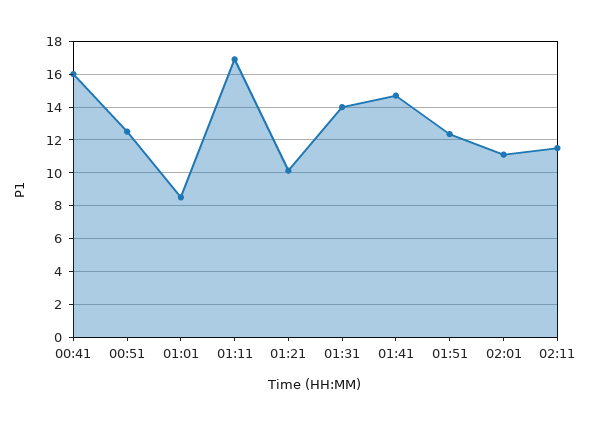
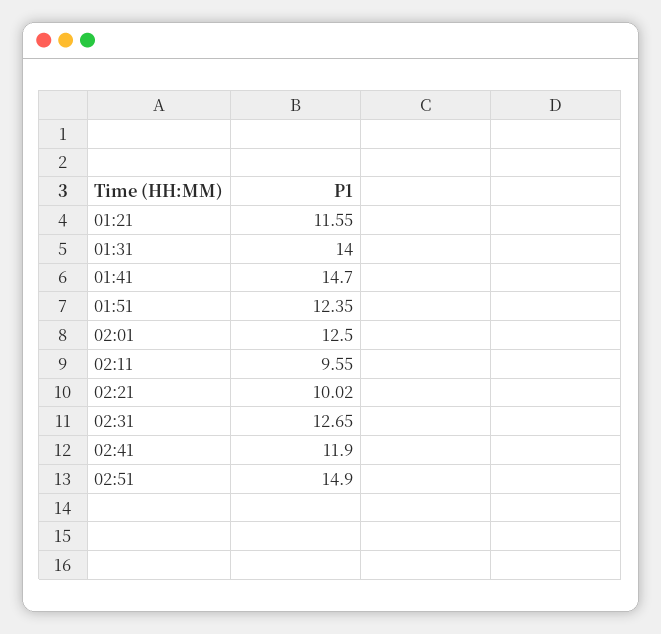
00:41: 16 -> none
00:51: 12.5 -> none
01:01: 8.5 -> none
01:11: 17 -> none
01:21: 10 -> 11.55
02:01: 11 -> 12.5
02:11: 11.5 -> 9.55
02:21: none -> 10.02
02:31: none -> 12.65
02:41: none -> 11.9
02:51: none -> 14.9

